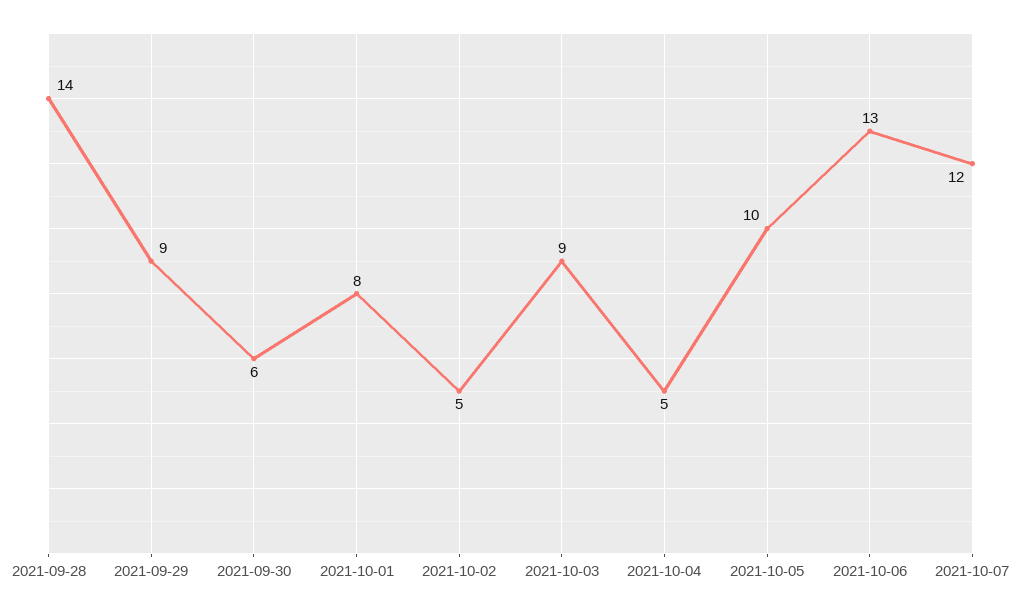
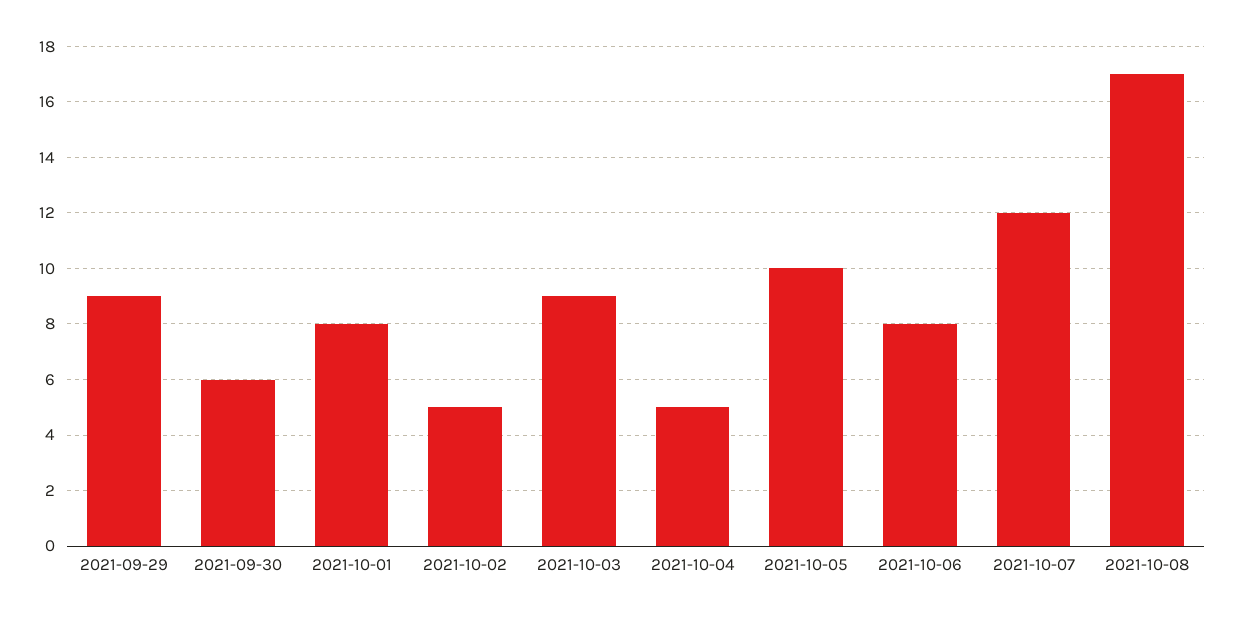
2021-09-28: 14 -> none
2021-10-06: 13 -> 8
2021-10-08: none -> 17

